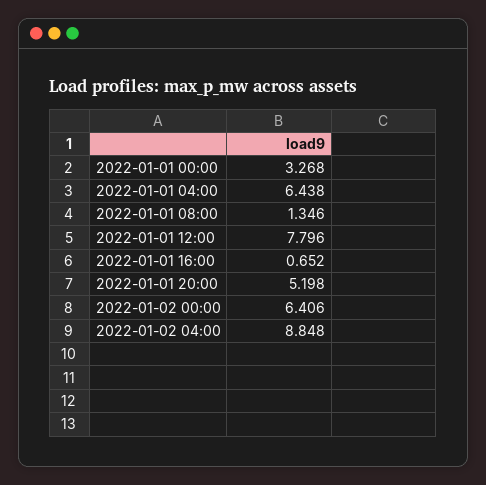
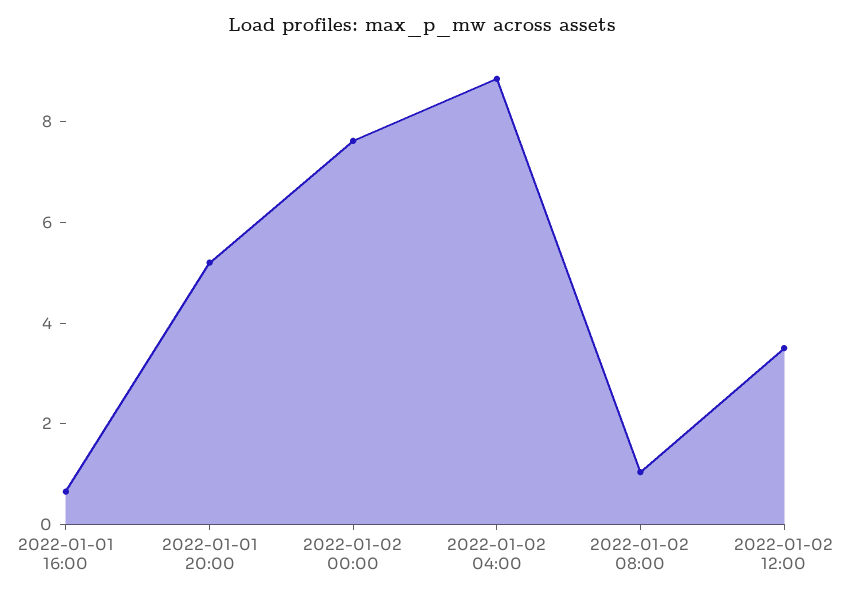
2022-01-01 00:00: 3.268 -> none
2022-01-01 04:00: 6.438 -> none
2022-01-01 08:00: 1.346 -> none
2022-01-01 12:00: 7.796 -> none
2022-01-02 00:00: 6.406 -> 7.5
2022-01-02 08:00: none -> 1
2022-01-02 12:00: none -> 3.5

